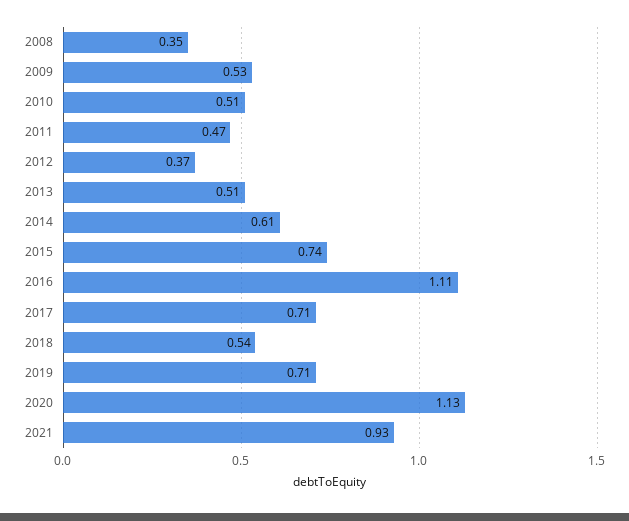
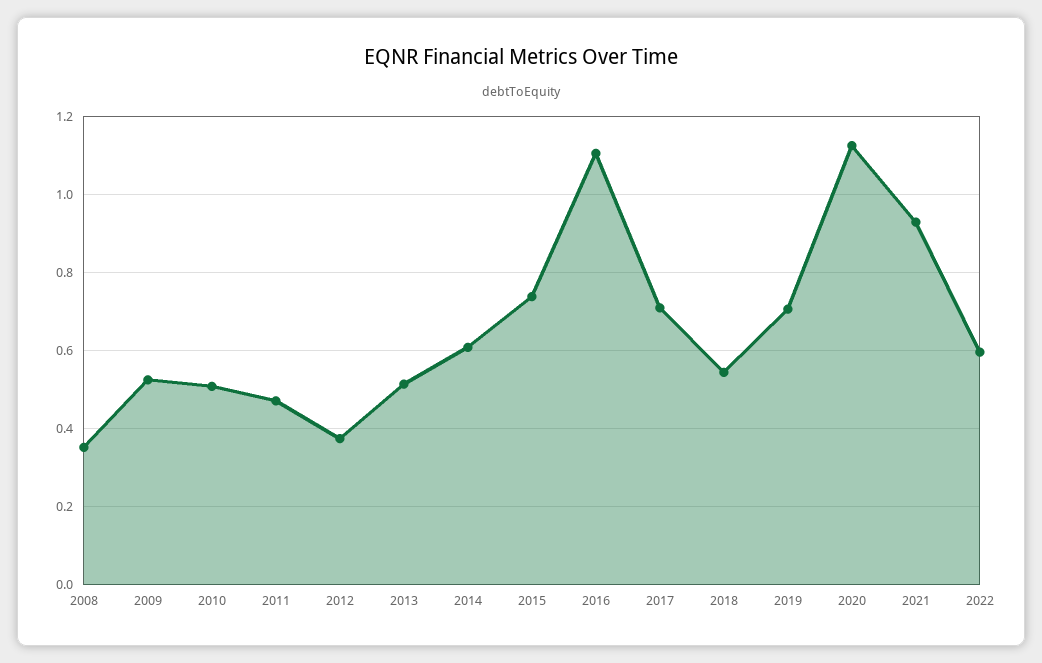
2022: none -> 0.6

